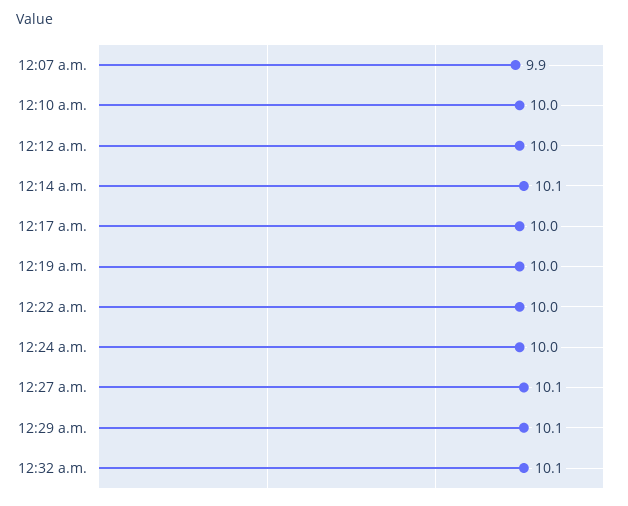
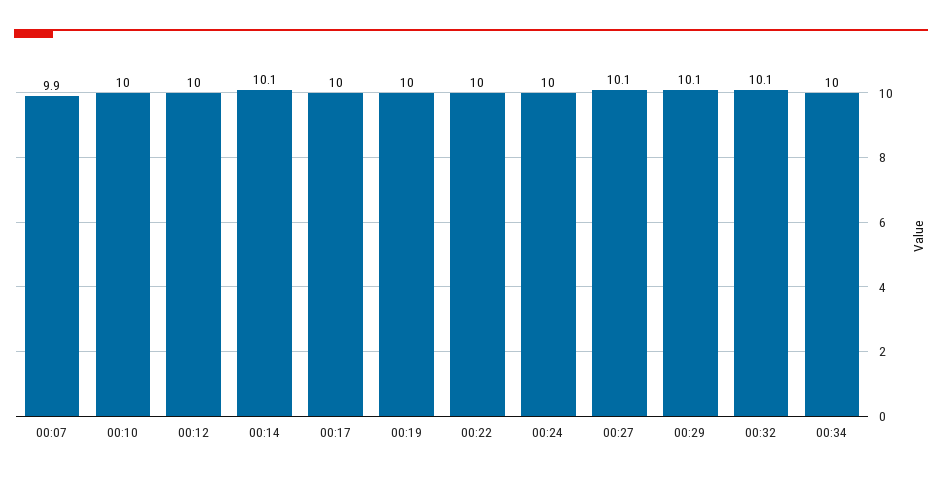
00:34: none -> 10

